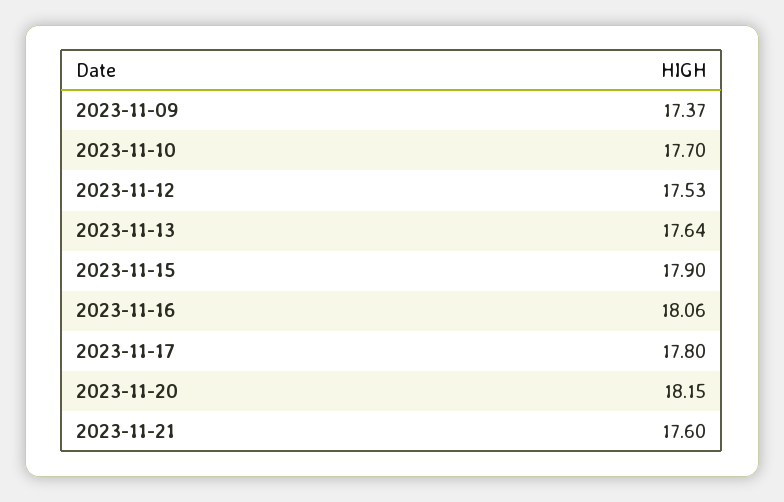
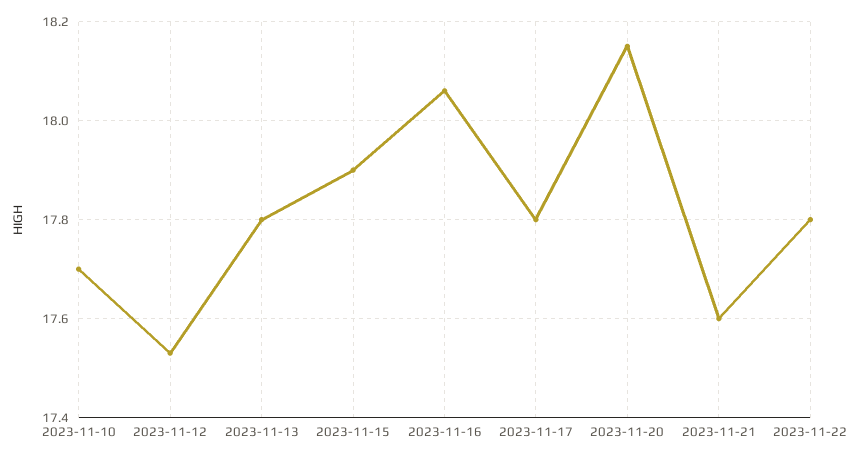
2023-11-09: 17.37 -> none
2023-11-13: 17.64 -> 17.8
2023-11-22: none -> 17.8

